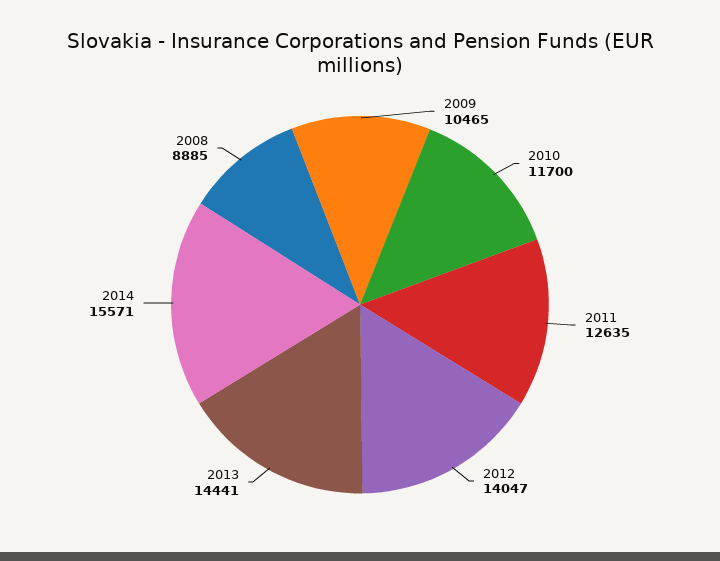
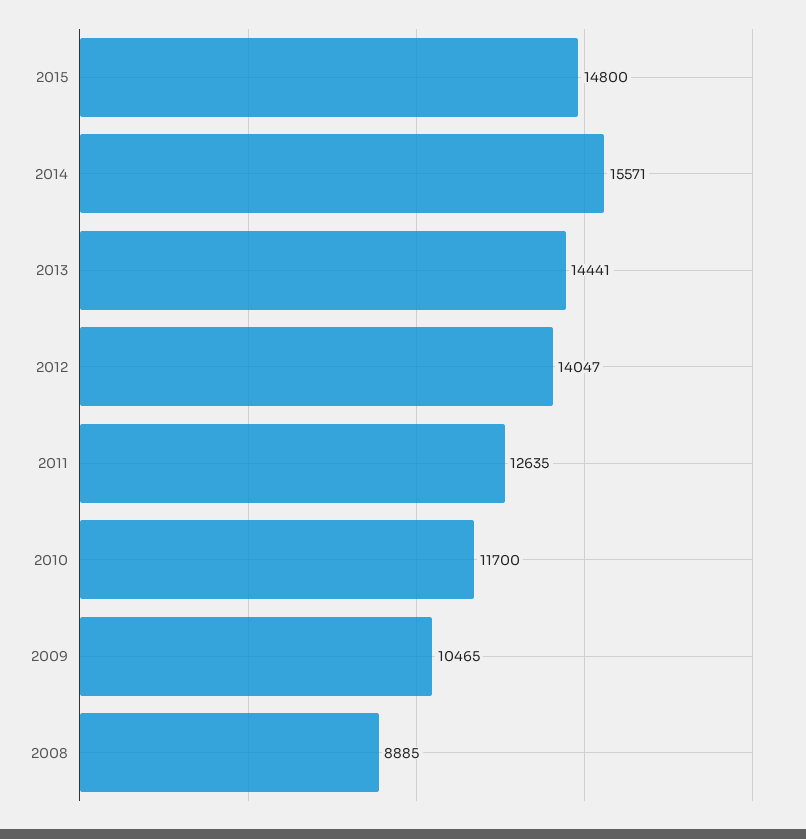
2015: none -> 14800

